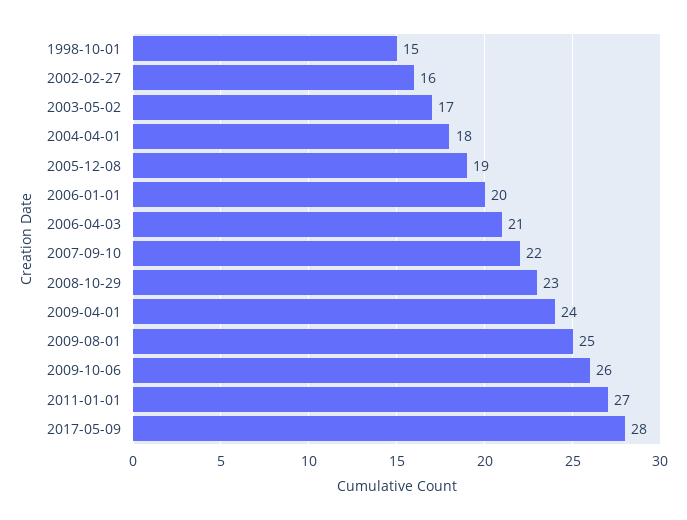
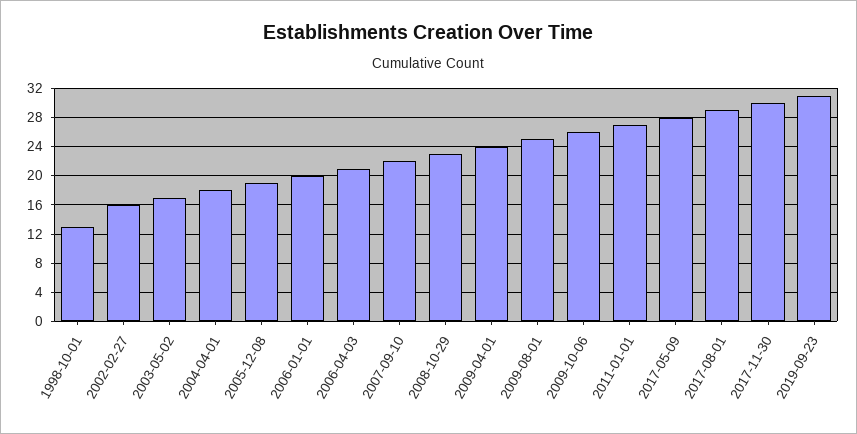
1998-10-01: 15 -> 13
2017-08-01: none -> 29
2017-11-30: none -> 30
2019-09-23: none -> 31

